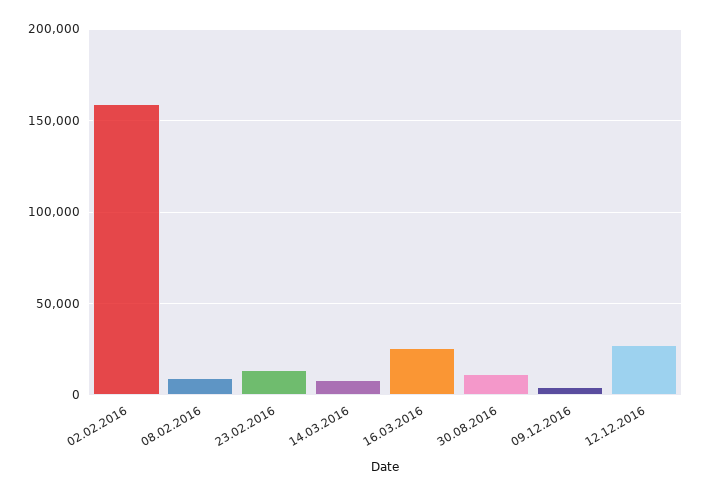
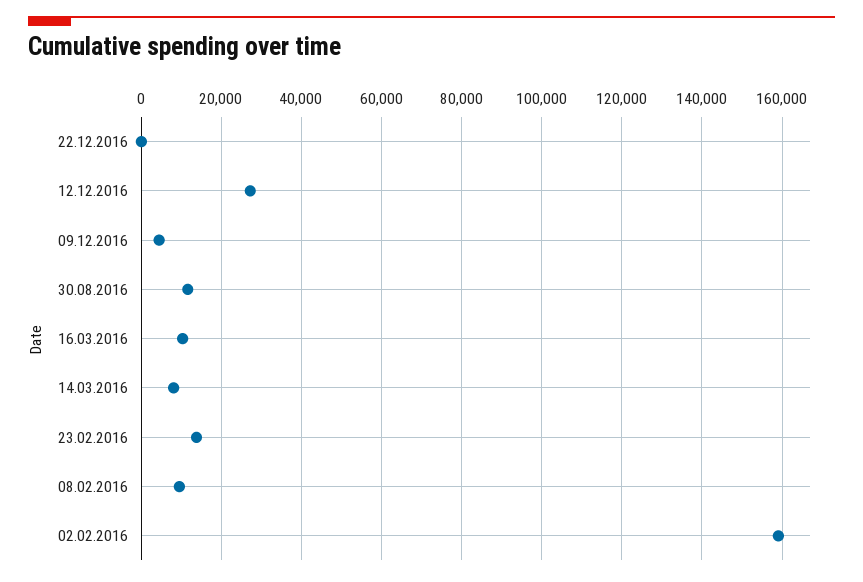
16.03.2016: 25000 -> 10000
22.12.2016: none -> 0

